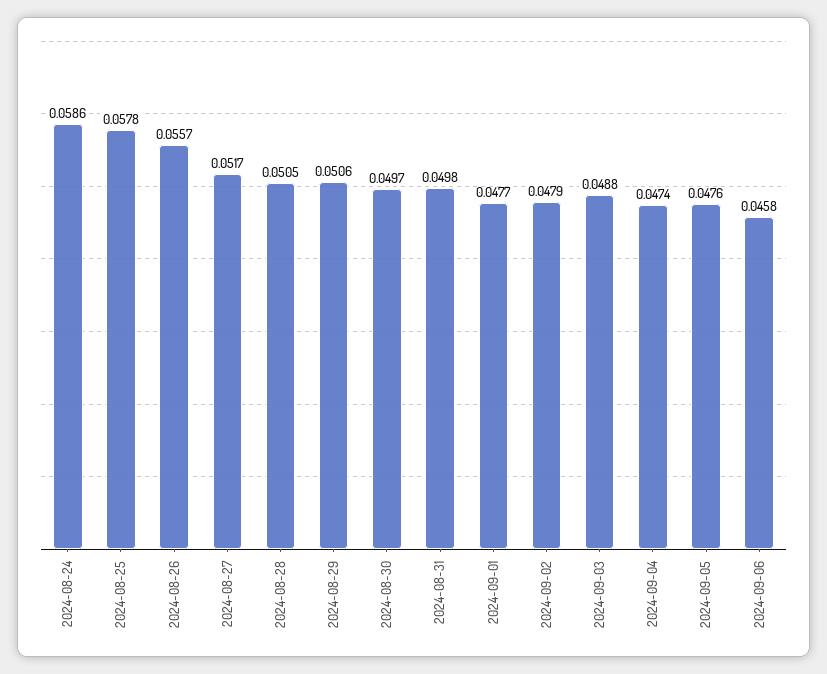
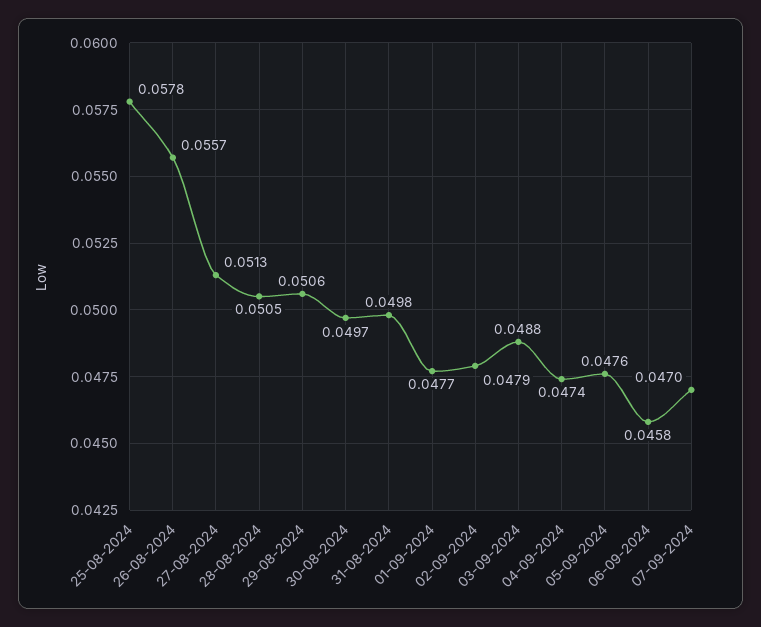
2024-08-24: 0.0586 -> none
2024-08-27: 0.0517 -> 0.0513
07-09-2024: none -> 0.047

